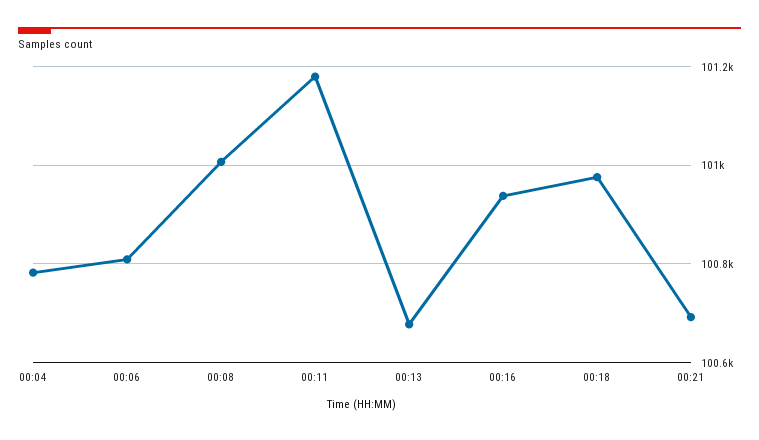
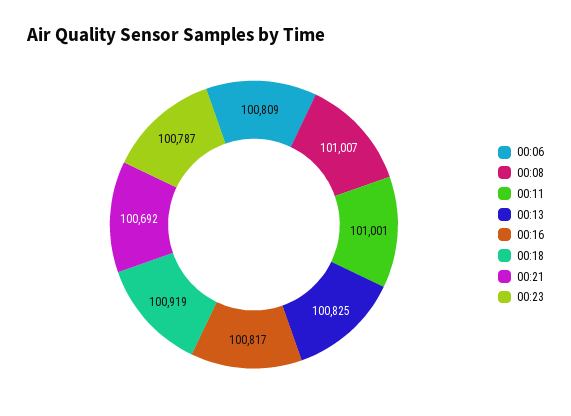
00:04: 100780 -> none
00:11: 101180 -> 101001
00:13: 100680 -> 100825
00:16: 100940 -> 100817
00:18: 100980 -> 100919
00:23: none -> 100787

